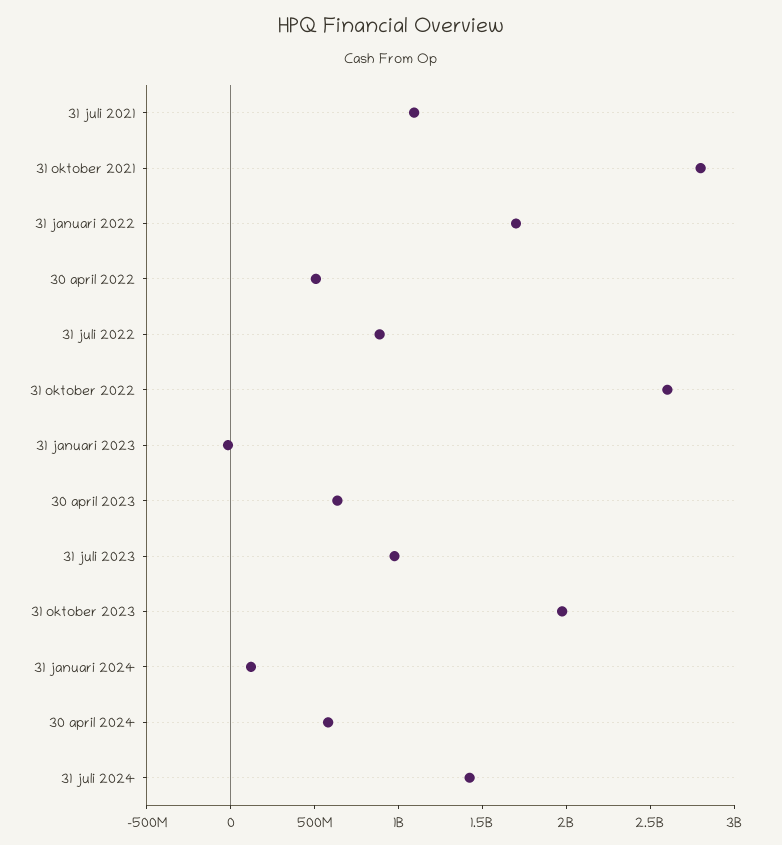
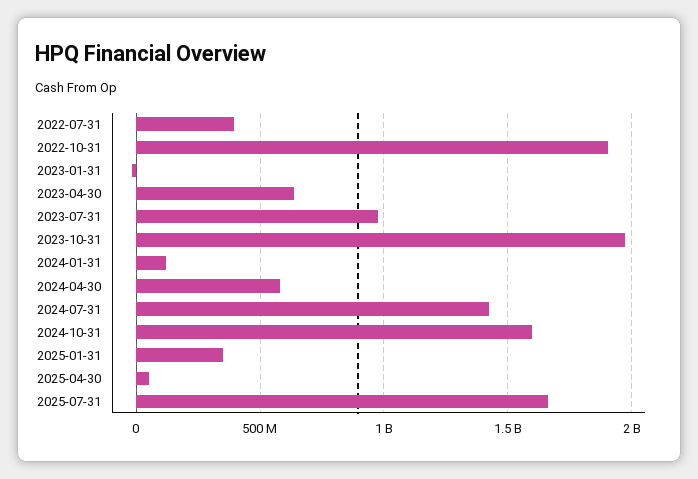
31 juli 2021: 1100000000 -> none
31 oktober 2021: 2800000000 -> none
31 januari 2022: 1700000000 -> none
30 april 2022: 500000000 -> none
31 juli 2022: 900000000 -> 400000000
31 oktober 2022: 2600000000 -> 1900000000
2024-10-31: none -> 1600000000
2025-01-31: none -> 350000000
2025-04-30: none -> 50000000
2025-07-31: none -> 1650000000

